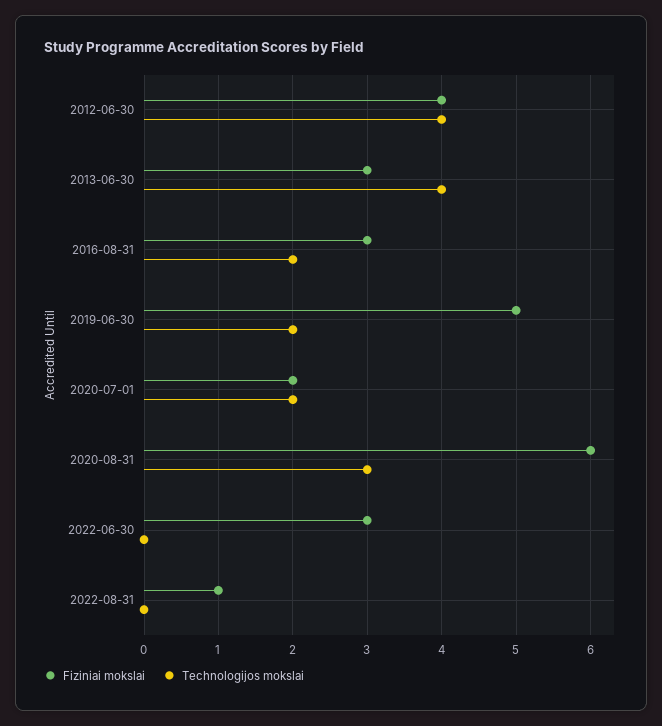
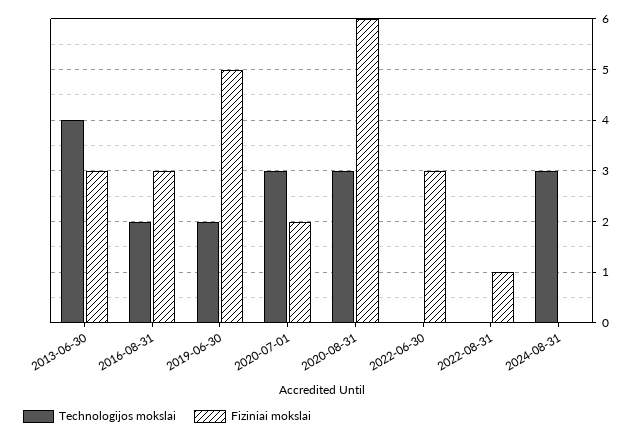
Fiziniai mokslai, 2012-06-30: 4 -> none
Technologijos mokslai, 2012-06-30: 4 -> none
Technologijos mokslai, 2020-07-01: 2 -> 3
Technologijos mokslai, 2024-08-31: none -> 3
Fiziniai mokslai, 2024-08-31: none -> 0

